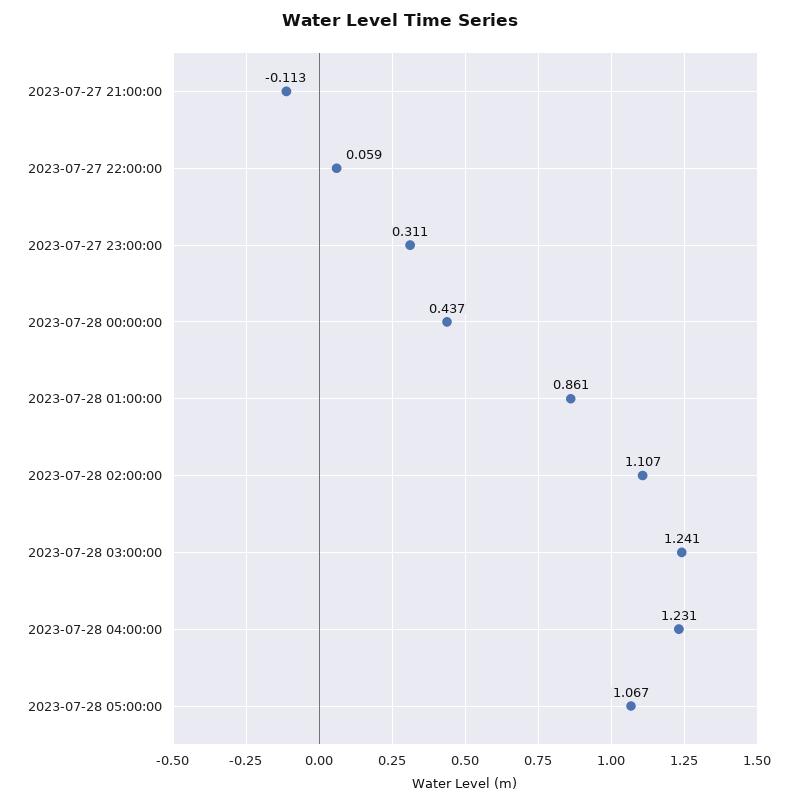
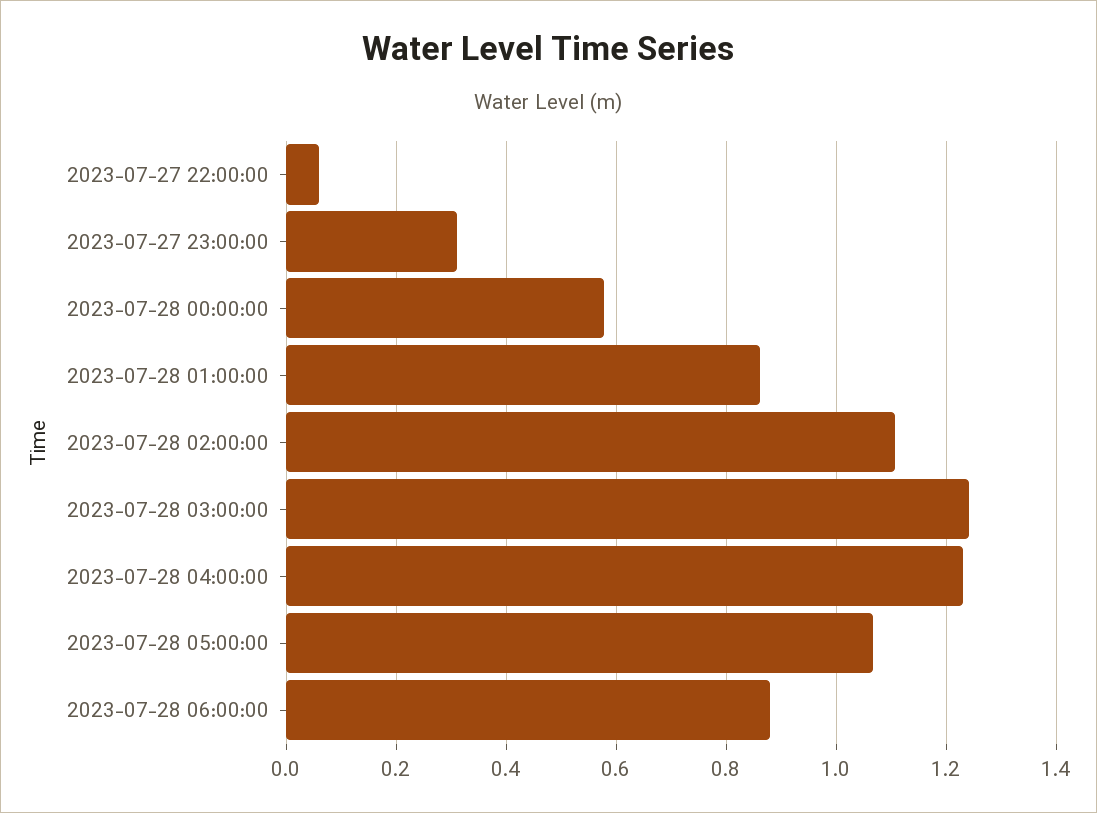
2023-07-27 21:00:00: -0.113 -> none
2023-07-28 00:00:00: 0.437 -> 0.58
2023-07-28 06:00:00: none -> 0.88

